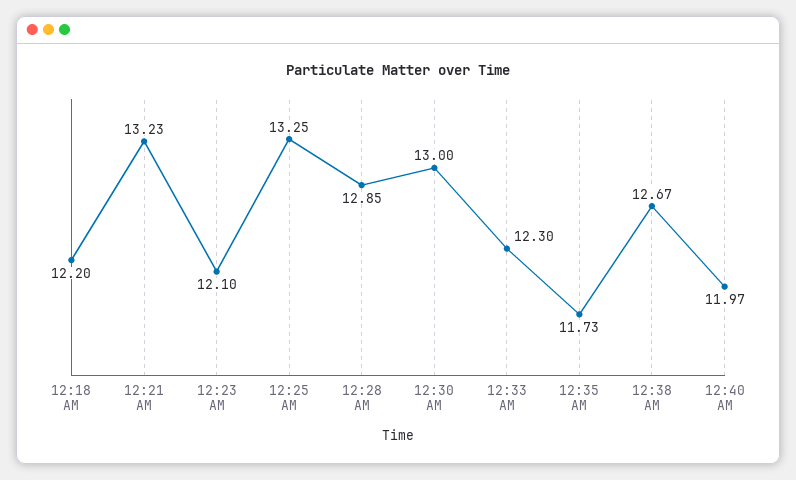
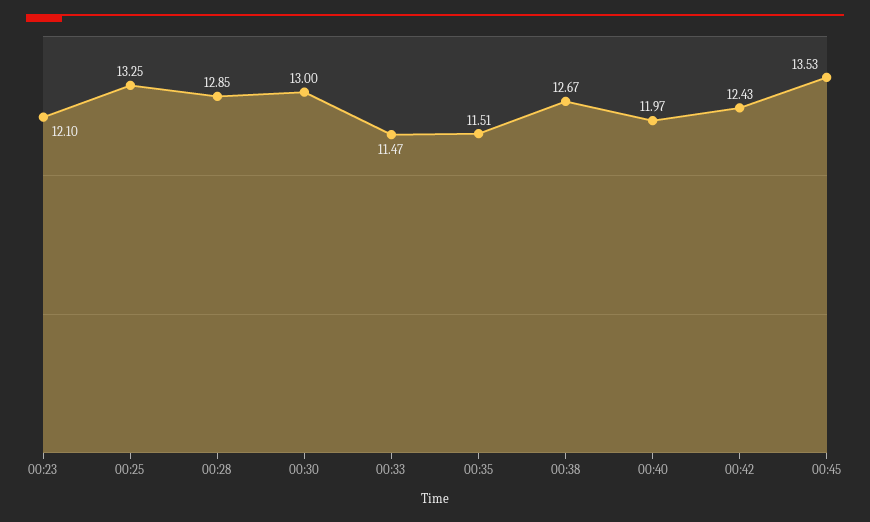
12:18 AM: 12.2 -> none
12:21 AM: 13.23 -> none
12:33 AM: 12.3 -> 11.47
12:35 AM: 11.73 -> 11.51
00:42: none -> 12.43
00:45: none -> 13.53

